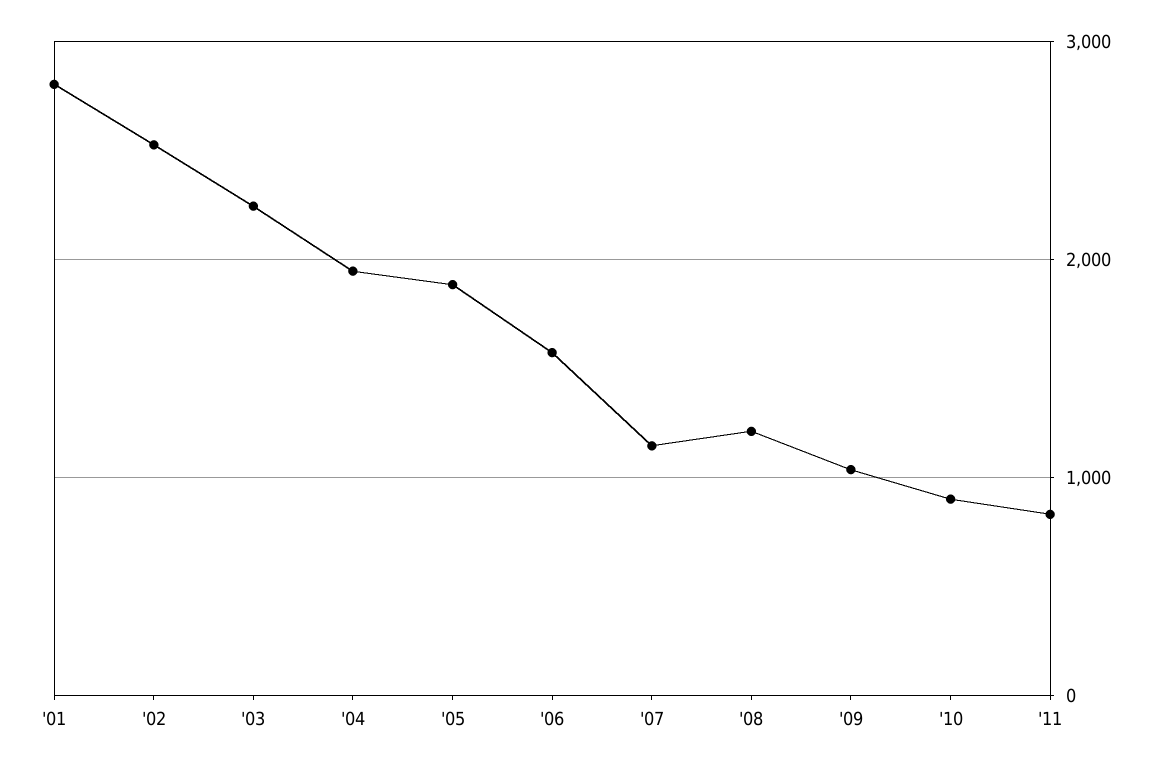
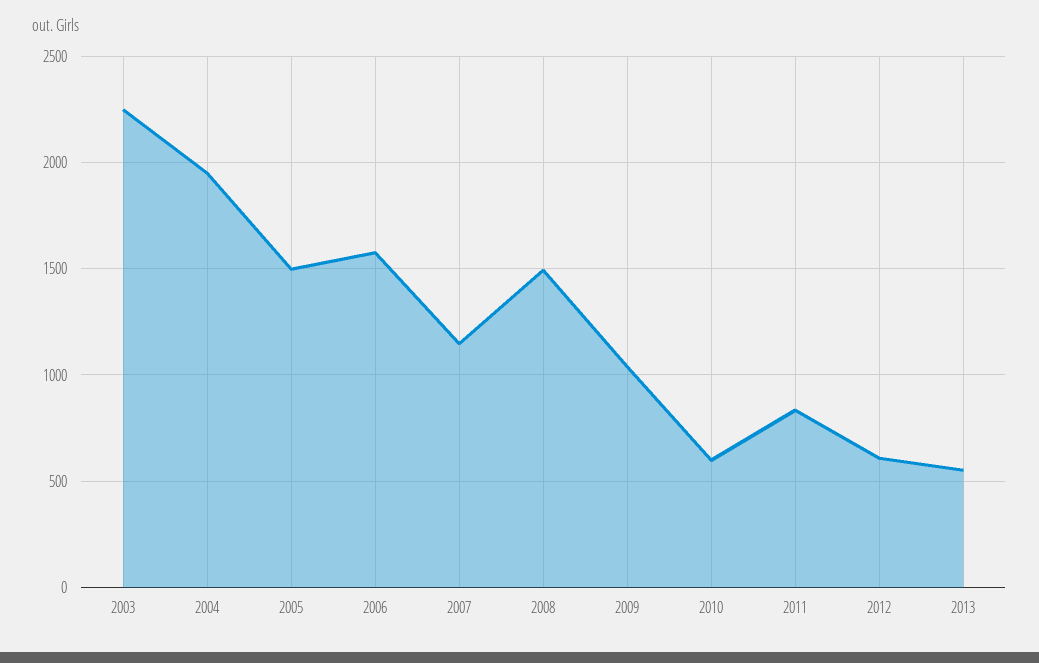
'01: 2800 -> none
'02: 2500 -> none
'05: 1900 -> 1500
'08: 1200 -> 1500
'10: 900 -> 600
2012: none -> 600
2013: none -> 550

